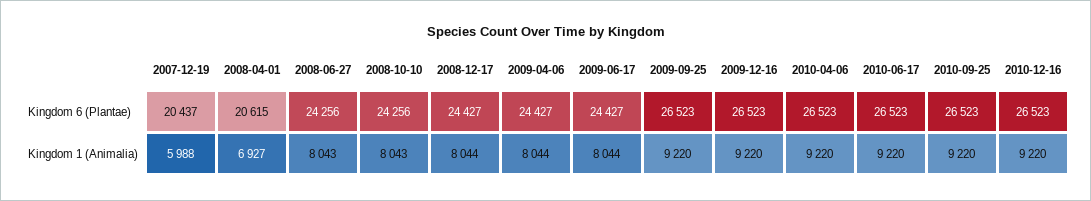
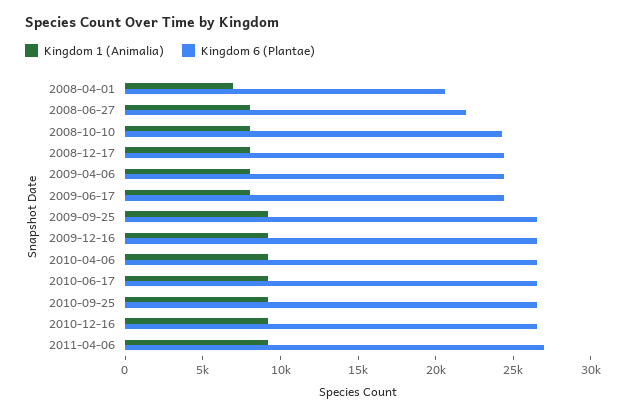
Kingdom 6 (Plantae), 2007-12-19: 20437 -> none
Kingdom 6 (Plantae), 2008-06-27: 24256 -> 22000
Kingdom 1 (Animalia), 2007-12-19: 5988 -> none
Kingdom 1 (Animalia), 2011-04-06: none -> 9000
Kingdom 6 (Plantae), 2011-04-06: none -> 27000

